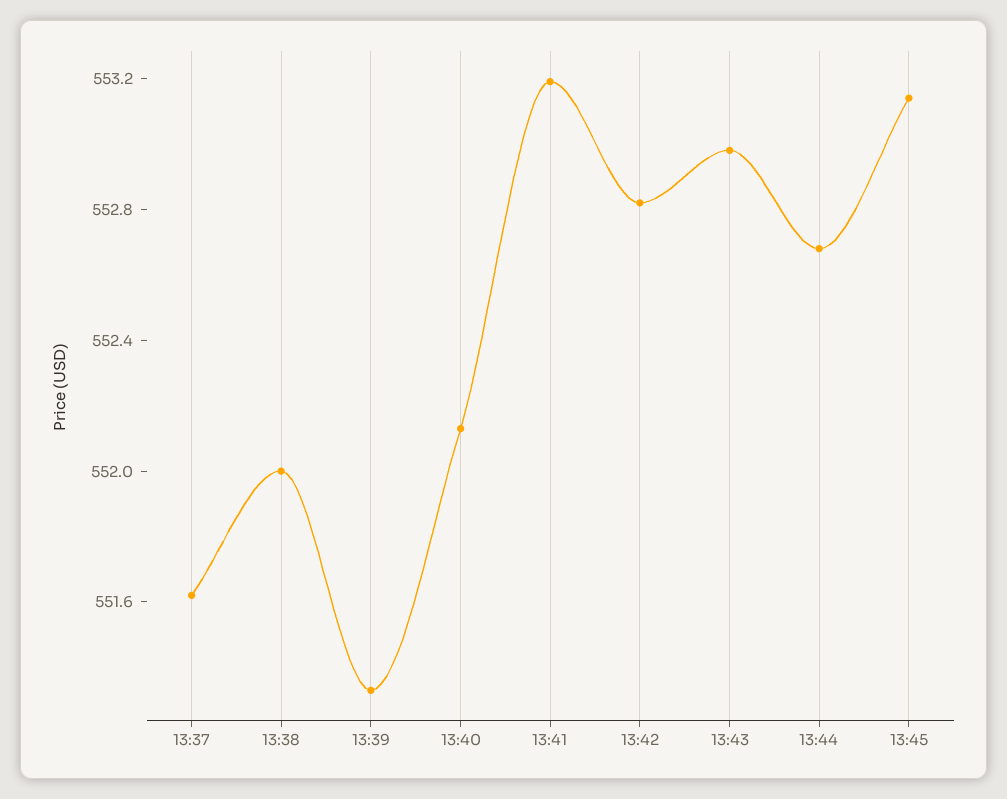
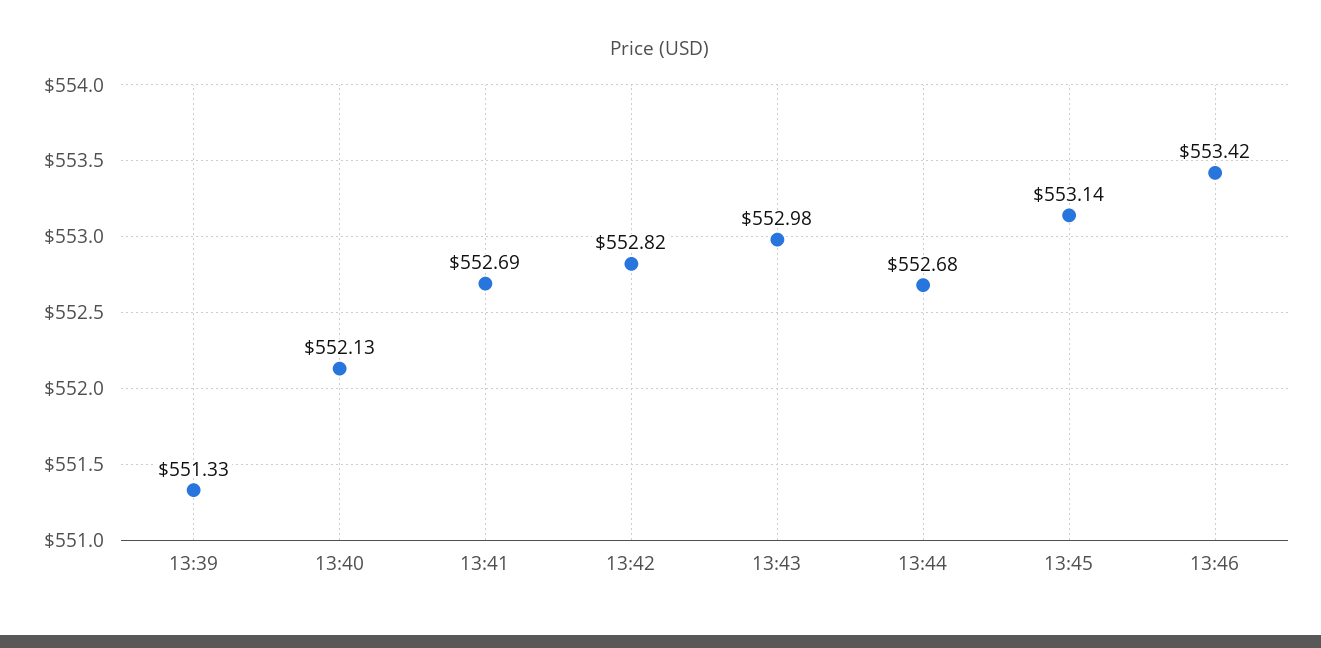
13:37: 551.6 -> none
13:38: 552 -> none
13:41: 553.2 -> 552.69
13:46: none -> 553.42

